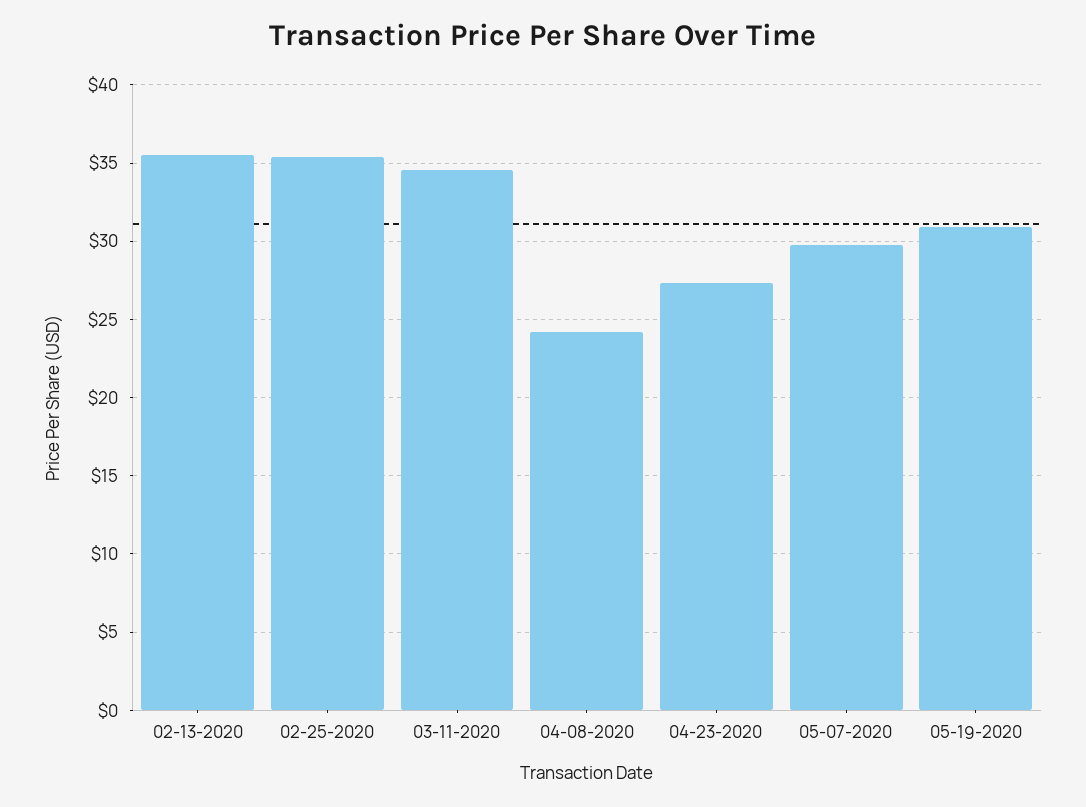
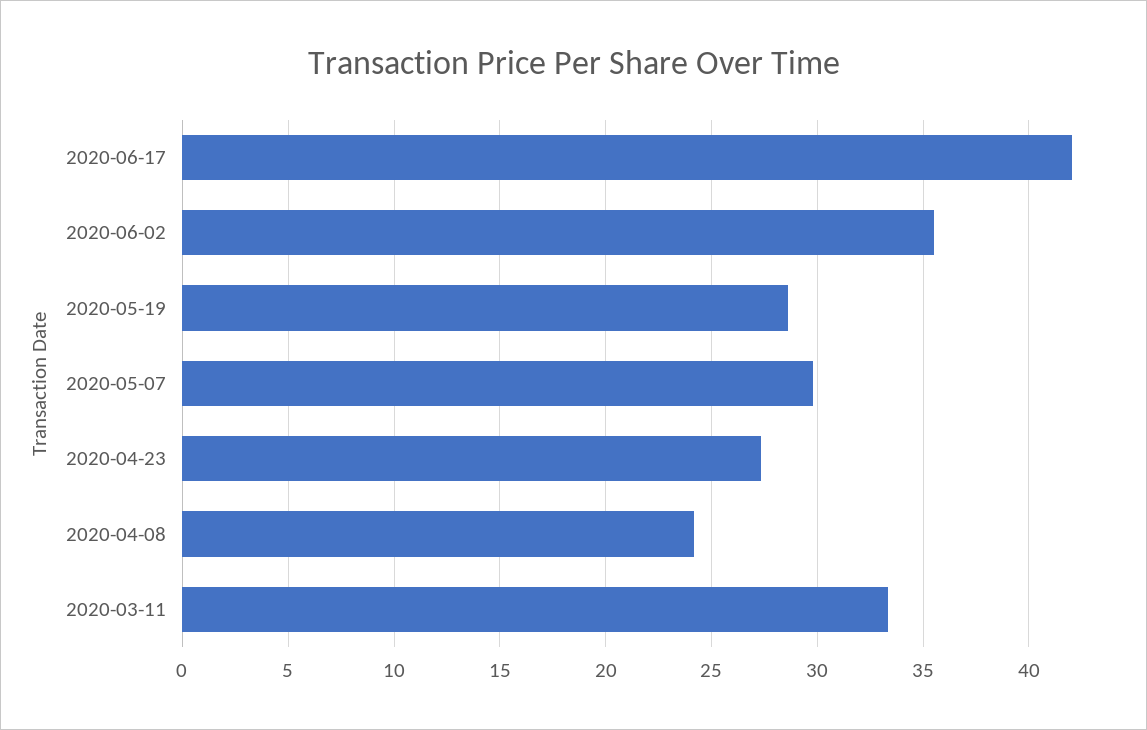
02-13-2020: 35.5 -> none
02-25-2020: 35.5 -> none
03-11-2020: 34.5 -> 33.5
05-19-2020: 31 -> 28.5
2020-06-17: none -> 42
2020-06-02: none -> 35.5

